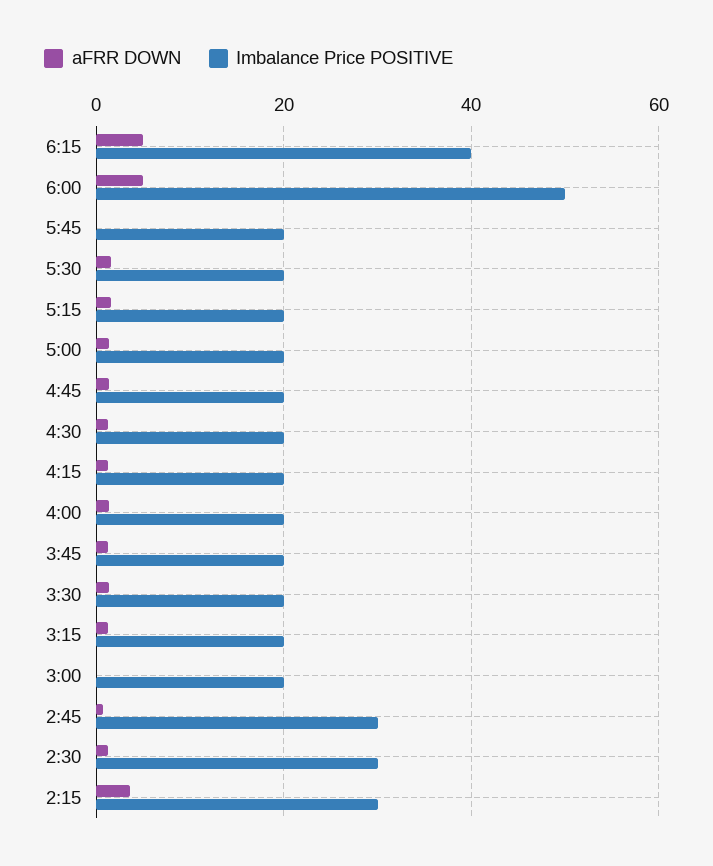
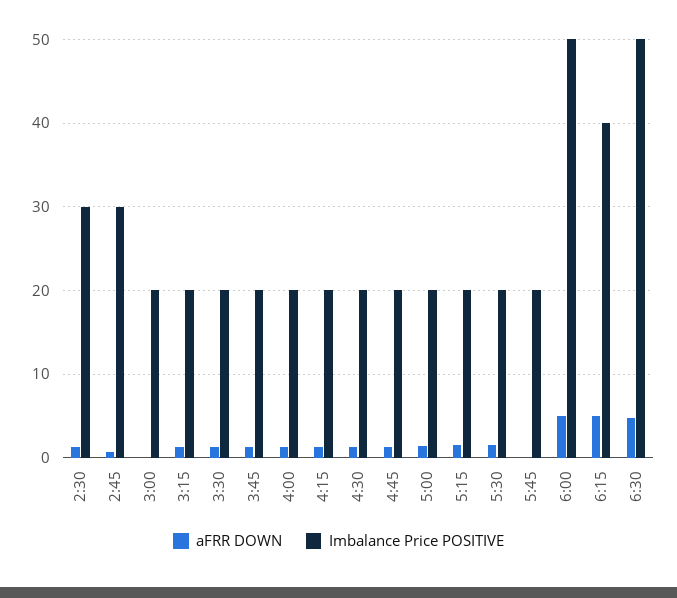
aFRR DOWN, 2:15: 4 -> none
Imbalance Price POSITIVE, 2:15: 30 -> none
aFRR DOWN, 6:30: none -> 5
Imbalance Price POSITIVE, 6:30: none -> 50

